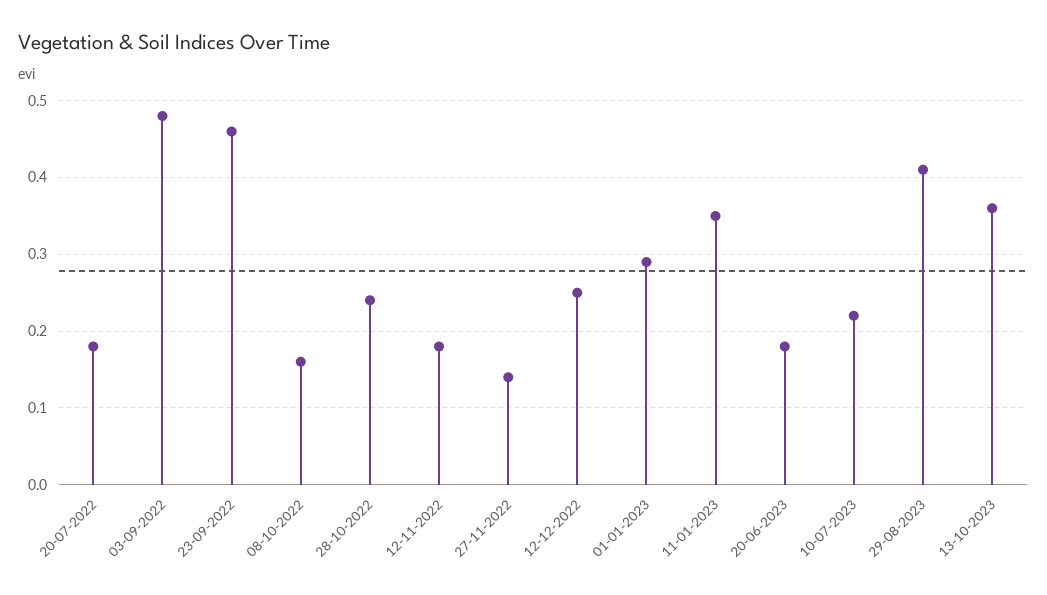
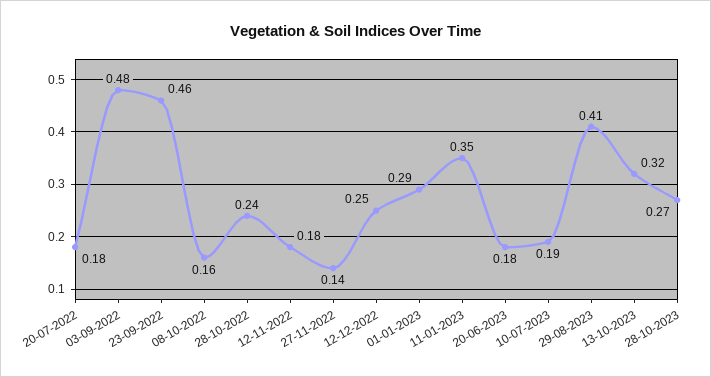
10-07-2023: 0.22 -> 0.19
13-10-2023: 0.36 -> 0.32
28-10-2023: none -> 0.27

